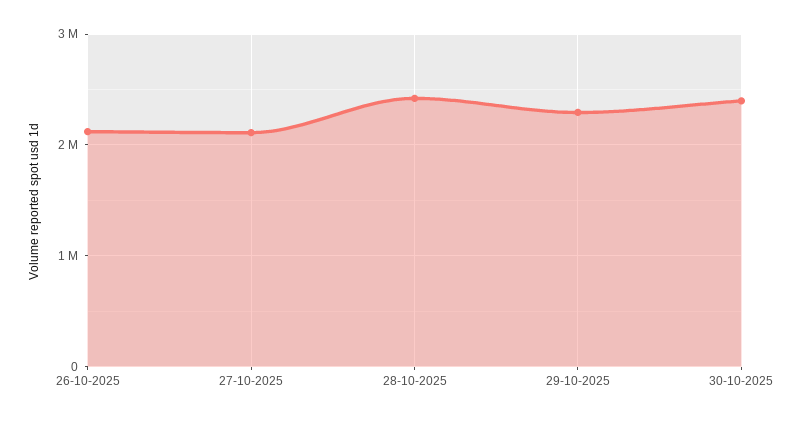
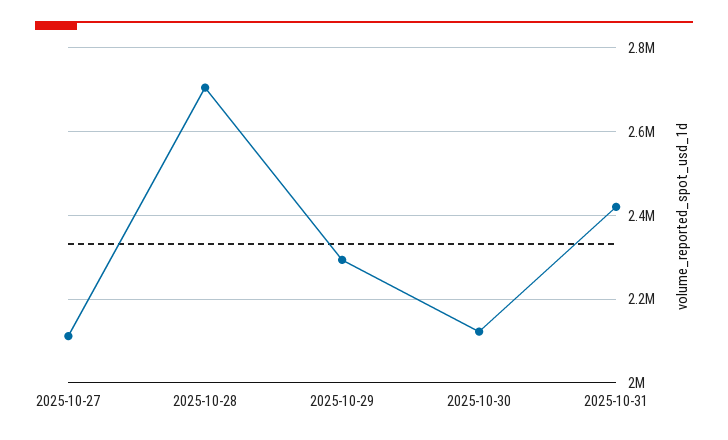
26-10-2025: 2100000 -> none
28-10-2025: 2400000 -> 2700000
30-10-2025: 2400000 -> 2120000
2025-10-31: none -> 2420000

